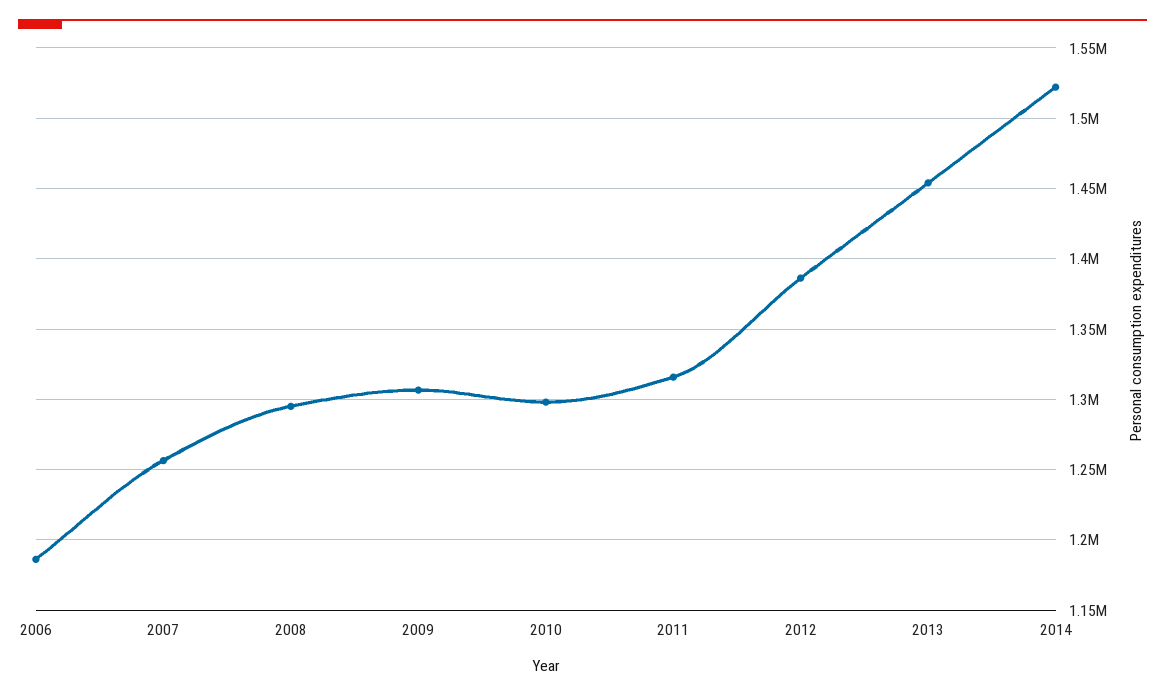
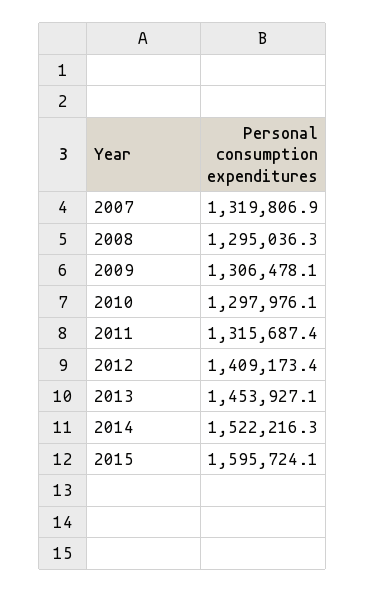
2006: 1185000 -> none
2007: 1255000 -> 1319806.9
2012: 1385000 -> 1409173.4
2015: none -> 1595724.1

